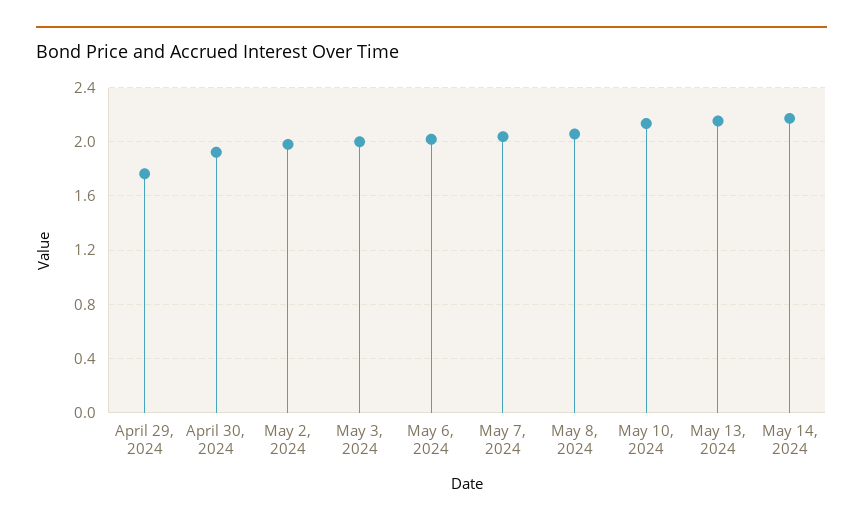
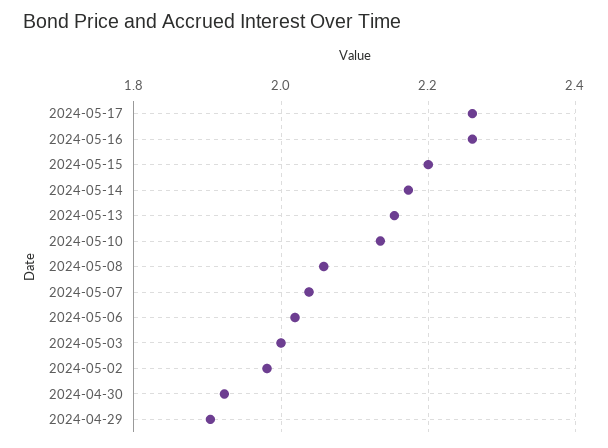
April 29, 2024: 1.75 -> 1.9
2024-05-17: none -> 2.26
2024-05-16: none -> 2.26
2024-05-15: none -> 2.2

